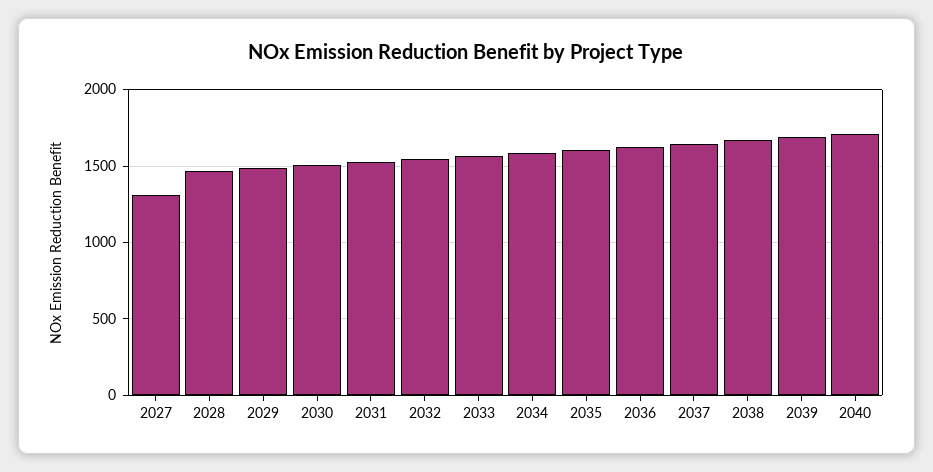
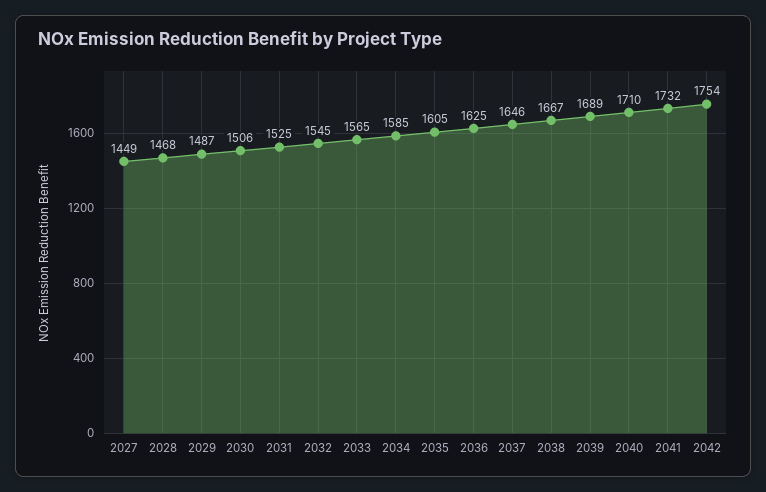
2027: 1300 -> 1449
2041: none -> 1732
2042: none -> 1754

